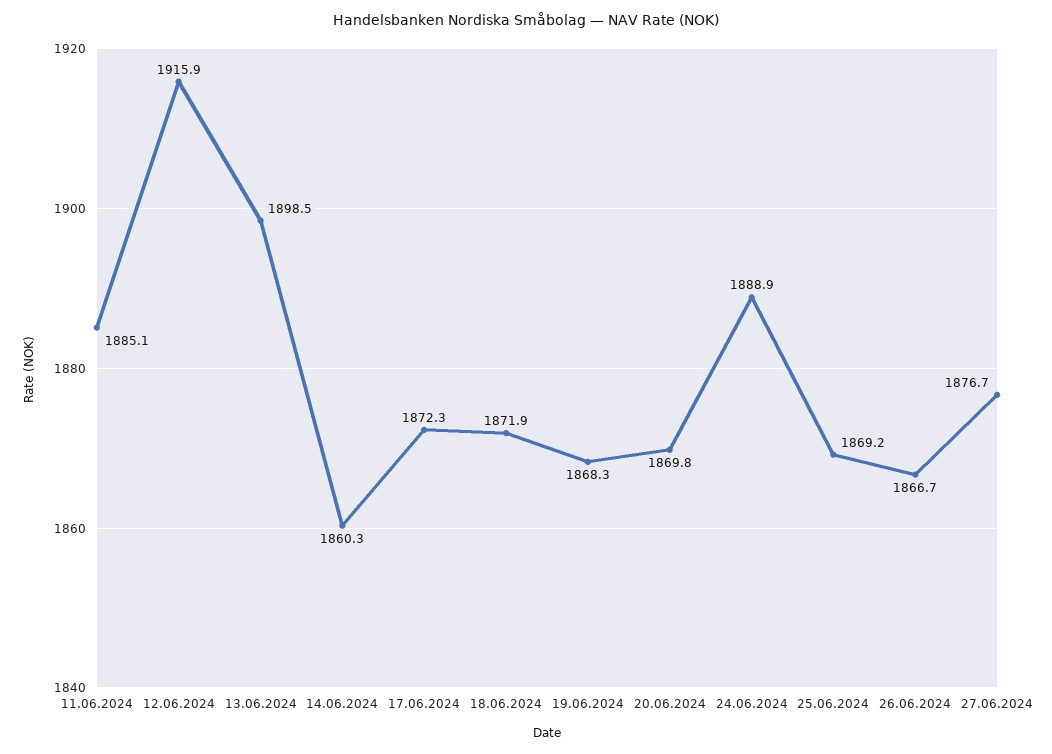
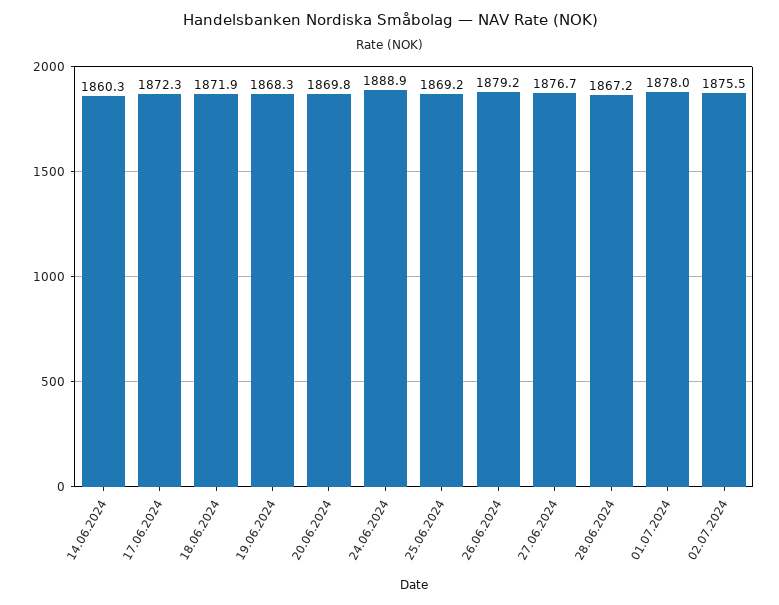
11.06.2024: 1885.1 -> none
12.06.2024: 1915.9 -> none
13.06.2024: 1898.5 -> none
26.06.2024: 1866.7 -> 1879.2
28.06.2024: none -> 1867.2
01.07.2024: none -> 1878
02.07.2024: none -> 1875.5

